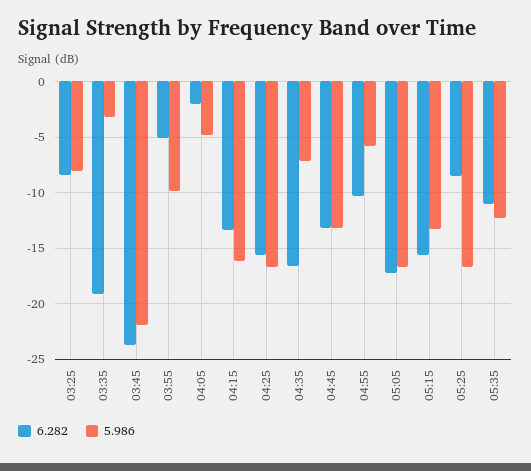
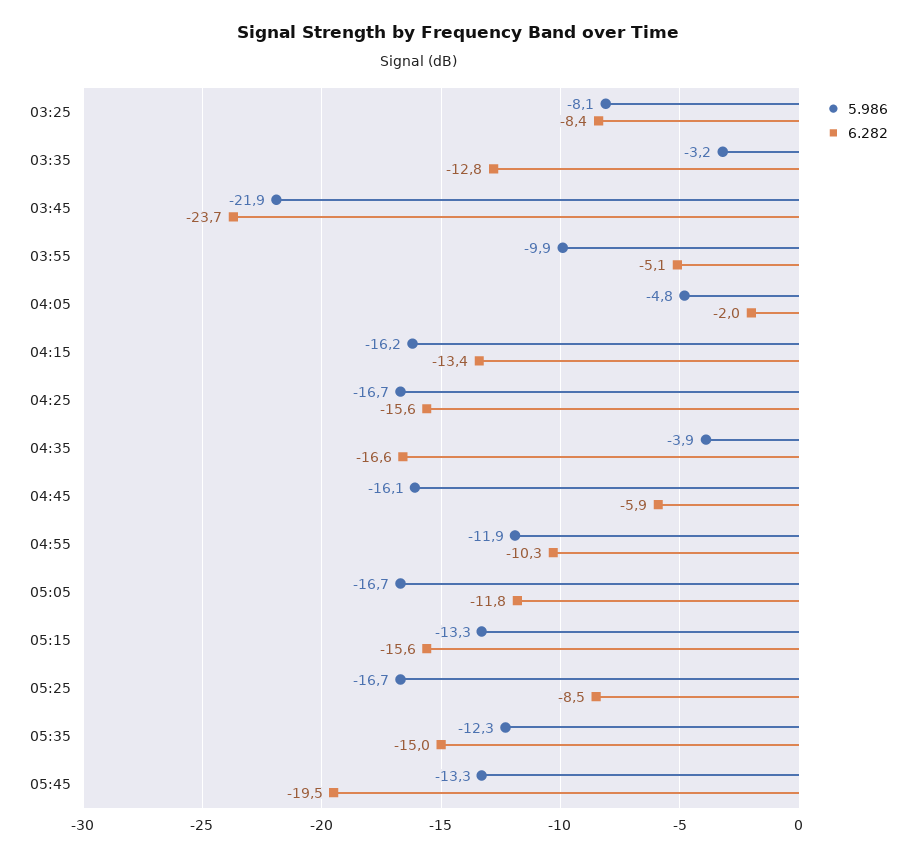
6.282, 03:35: -19 -> -12.8
5.986, 04:35: -7 -> -3.9
6.282, 04:45: -13 -> -5.9
5.986, 04:45: -13 -> -16.1
5.986, 04:55: -6 -> -11.9
6.282, 05:05: -17 -> -11.8
6.282, 05:35: -11 -> -15
5.986, 05:45: none -> -13.3
6.282, 05:45: none -> -19.5

